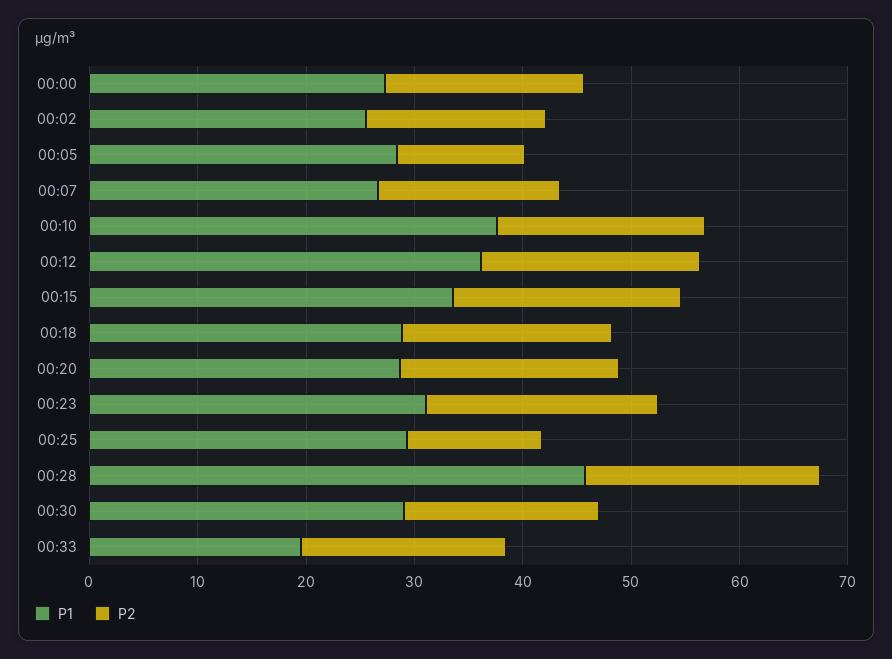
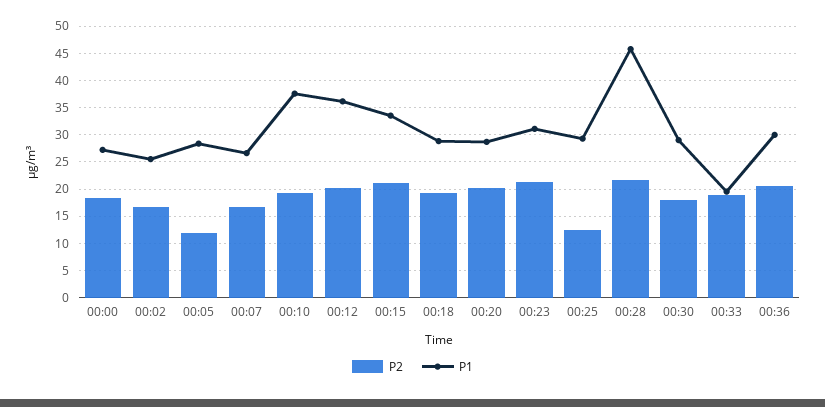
P2, 00:36: none -> 20
P1, 00:36: none -> 30

